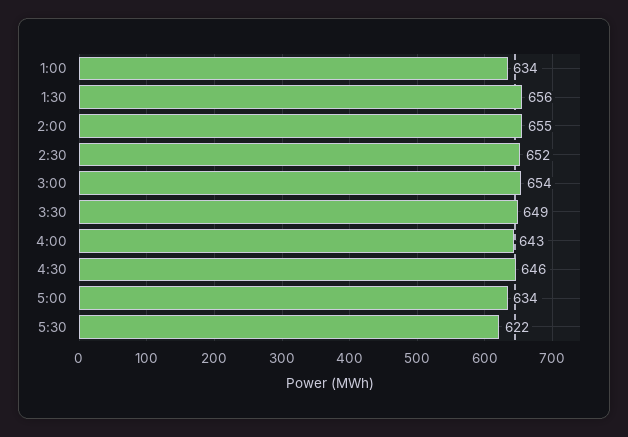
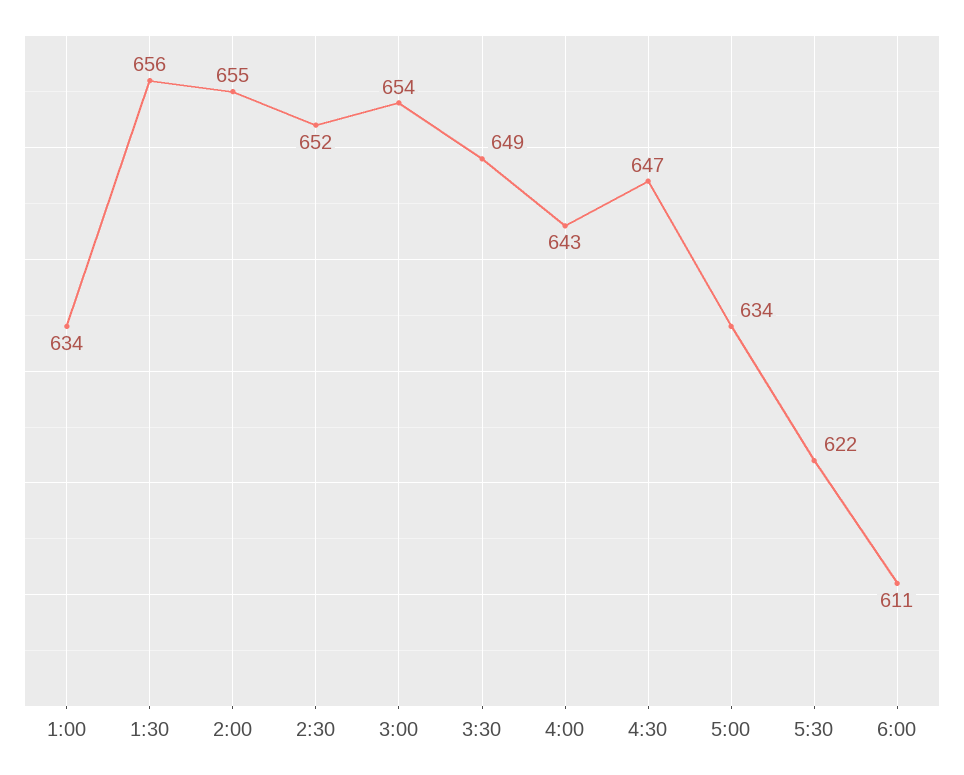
4:30: 646 -> 647
6:00: none -> 611

